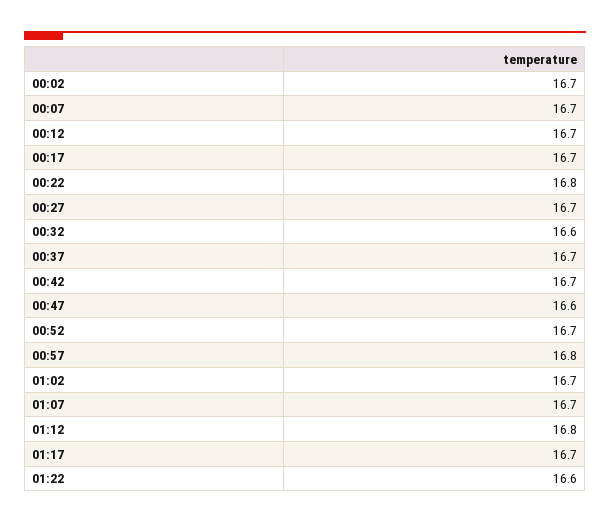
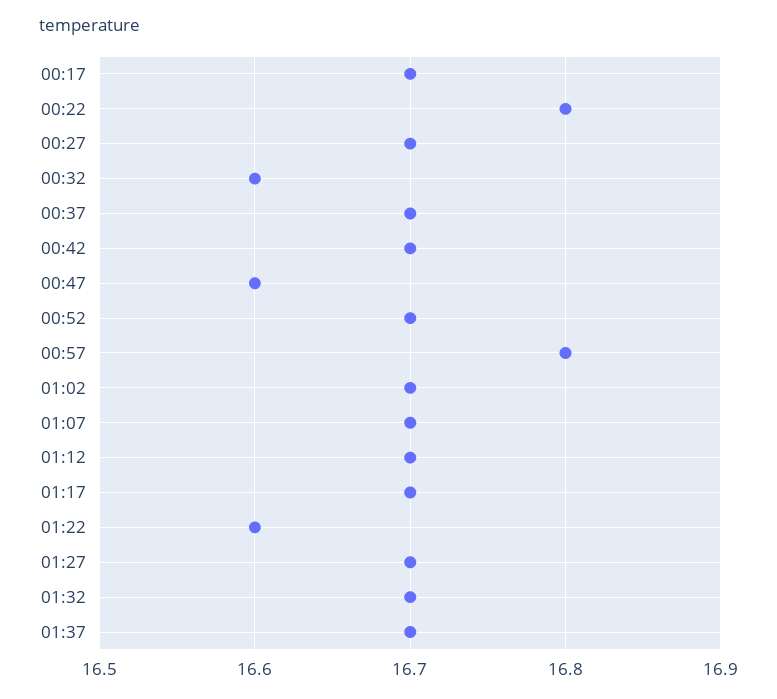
00:02: 16.7 -> none
00:07: 16.7 -> none
00:12: 16.7 -> none
01:12: 16.8 -> 16.7
01:27: none -> 16.7
01:32: none -> 16.7
01:37: none -> 16.7

